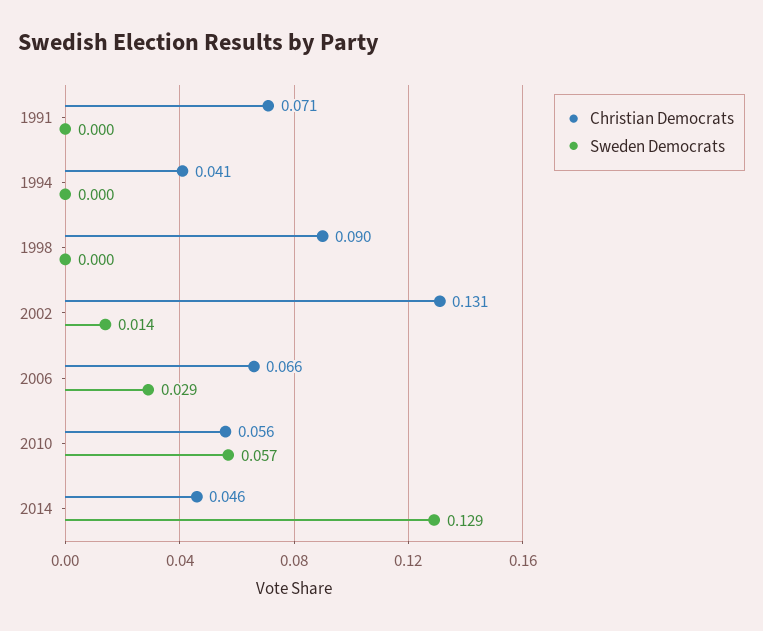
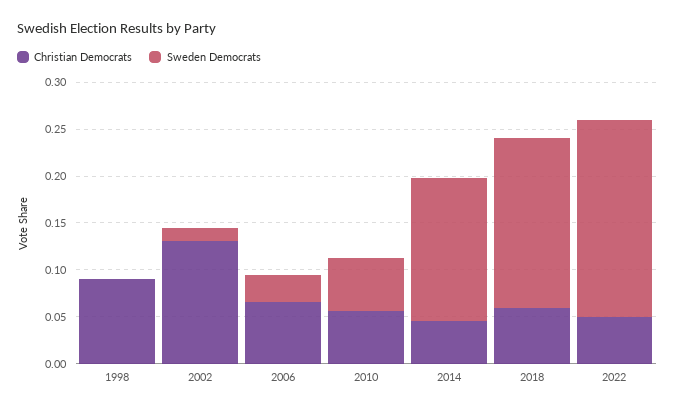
Christian Democrats, 1991: 0.071 -> none
Sweden Democrats, 1991: 0 -> none
Christian Democrats, 1994: 0.041 -> none
Sweden Democrats, 1994: 0 -> none
Sweden Democrats, 2014: 0.129 -> 0.15
Christian Democrats, 2018: none -> 0.06
Sweden Democrats, 2018: none -> 0.18
Christian Democrats, 2022: none -> 0.05
Sweden Democrats, 2022: none -> 0.21

